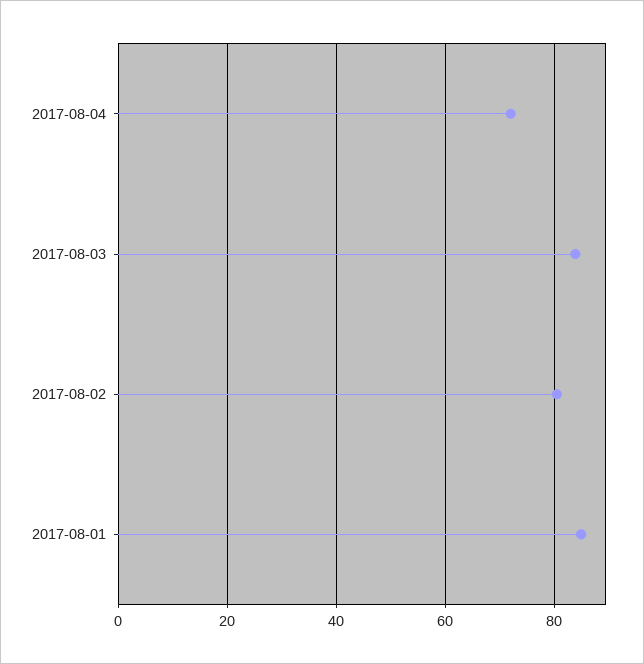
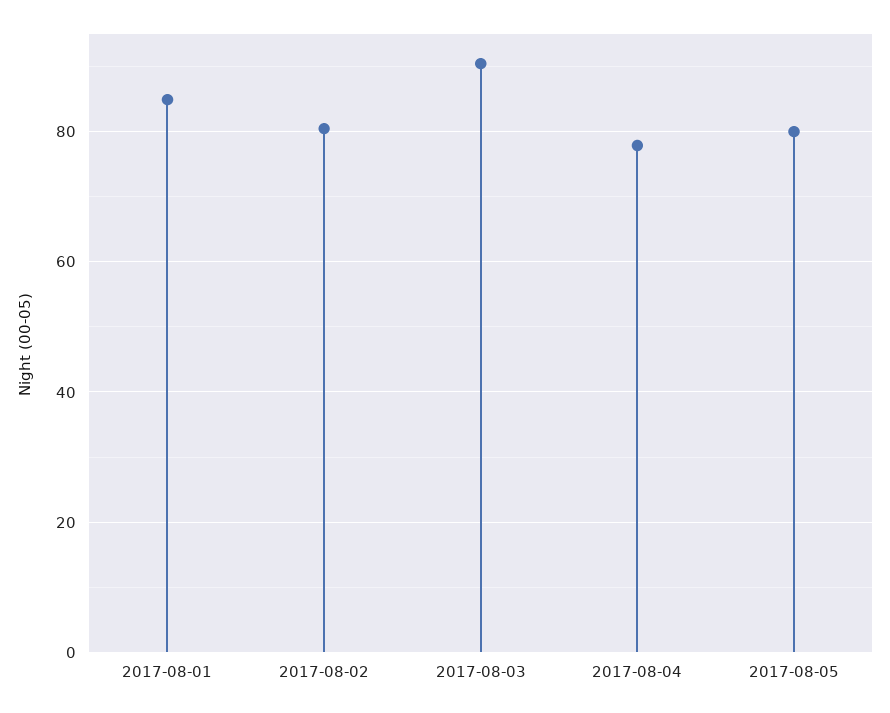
2017-08-04: 72 -> 78
2017-08-03: 84 -> 90
2017-08-05: none -> 80

